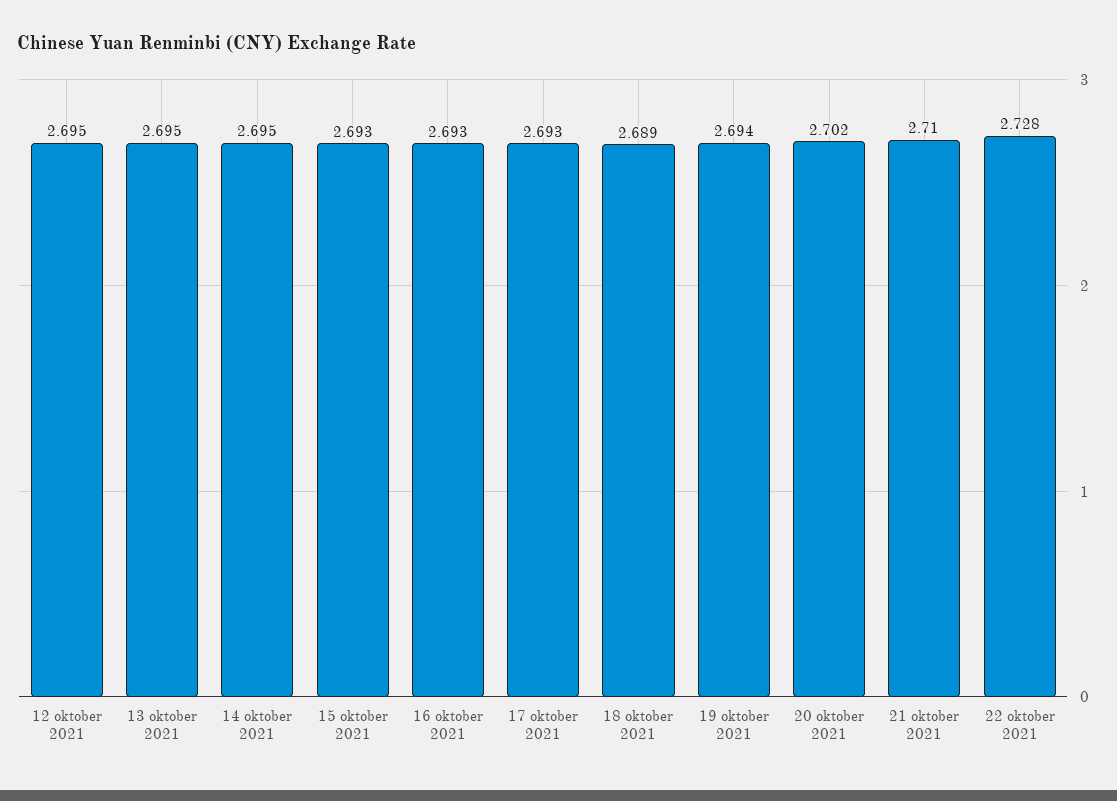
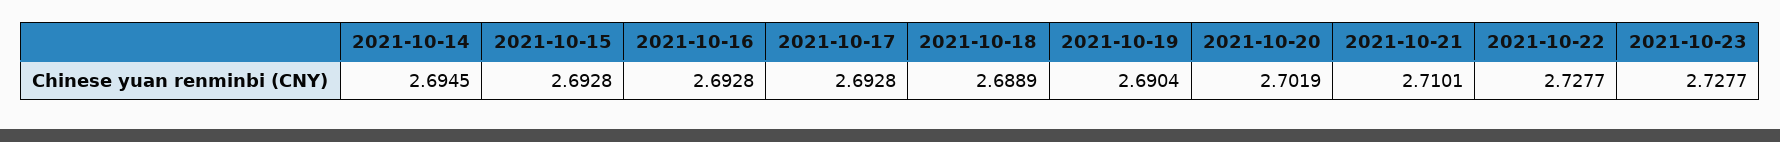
12 oktober 2021: 2.695 -> none
13 oktober 2021: 2.695 -> none
19 oktober 2021: 2.694 -> 2.6904
2021-10-23: none -> 2.7277

